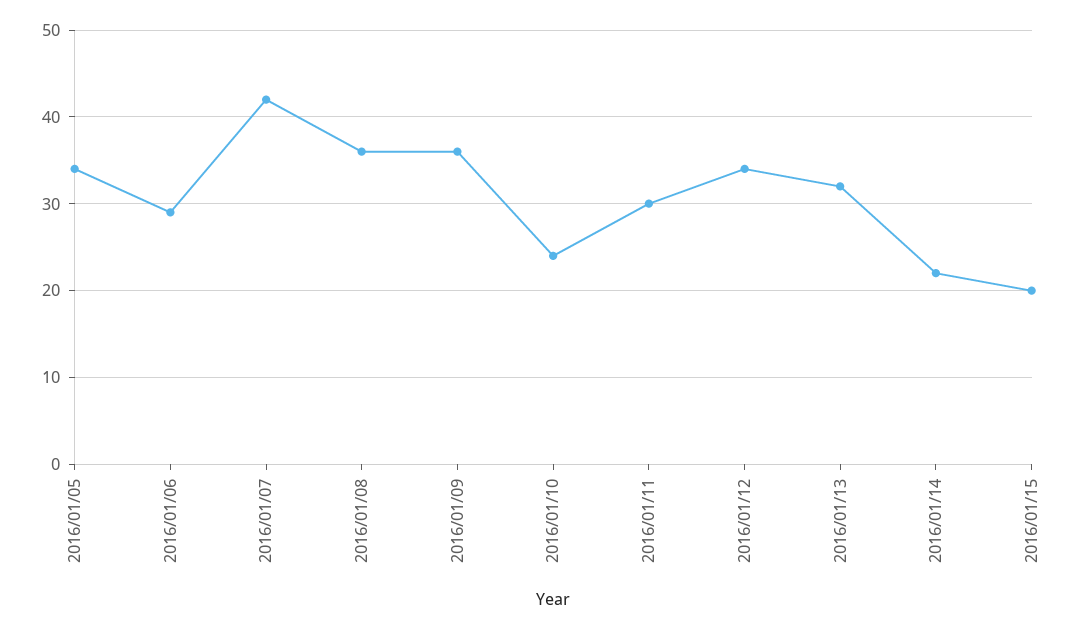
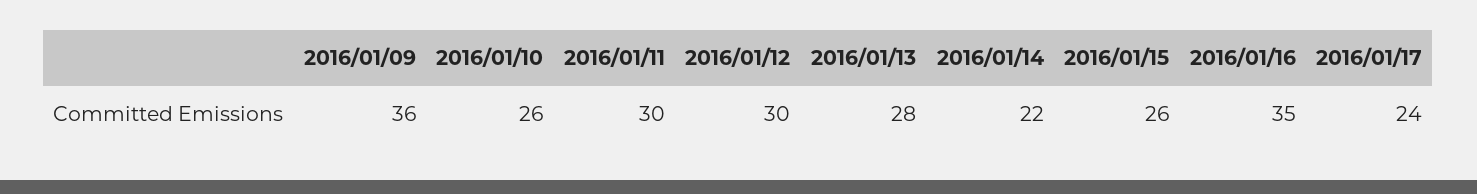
2016/01/05: 34 -> none
2016/01/06: 29 -> none
2016/01/07: 42 -> none
2016/01/08: 36 -> none
2016/01/10: 24 -> 26
2016/01/12: 34 -> 30
2016/01/13: 32 -> 28
2016/01/15: 20 -> 26
2016/01/16: none -> 35
2016/01/17: none -> 24

